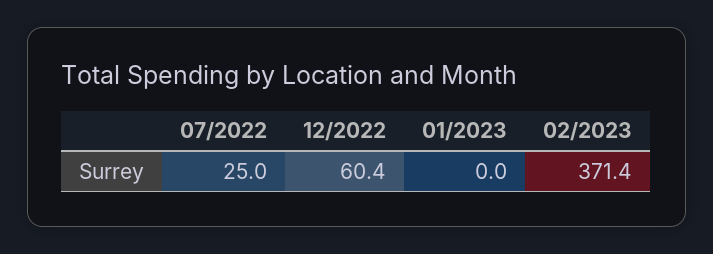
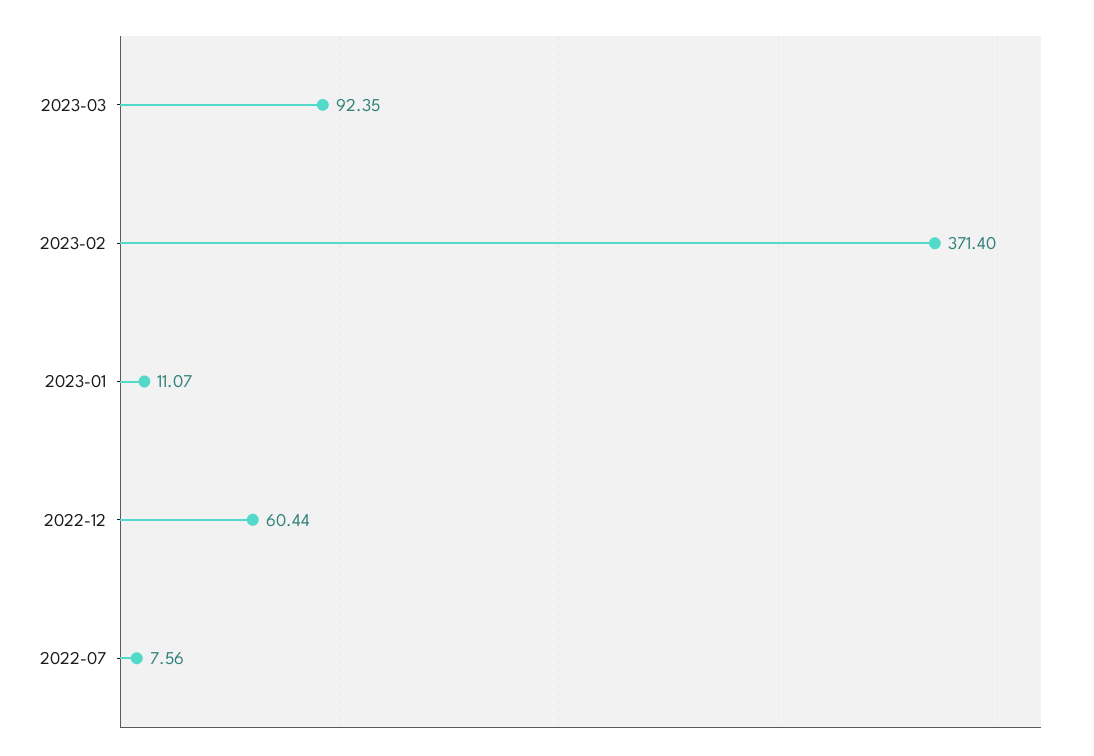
07/2022: 25 -> 7.56
01/2023: 0 -> 11.07
2023-03: none -> 92.35

